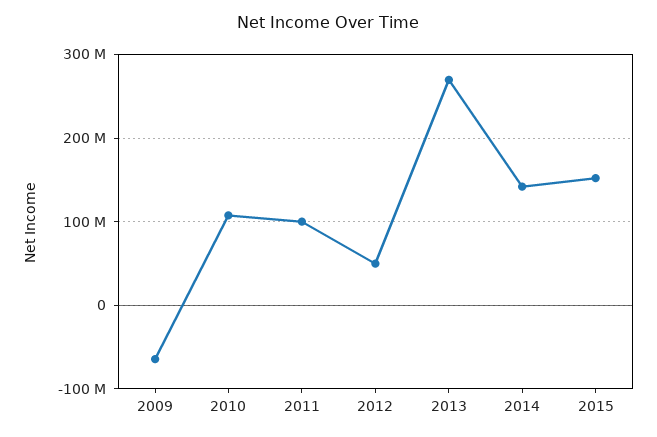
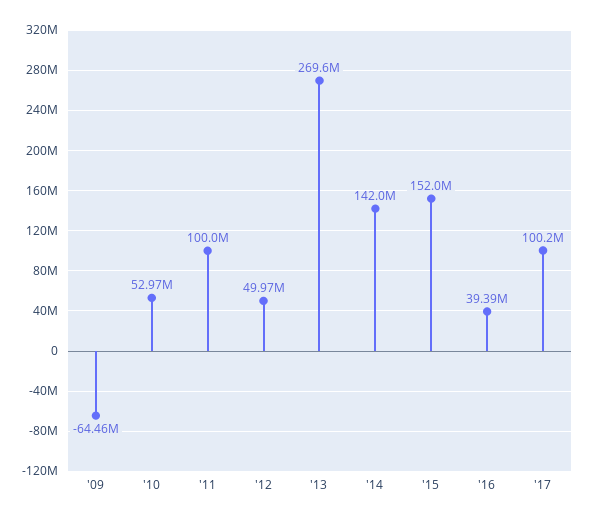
2010: 110000000 -> 52970000
'16: none -> 39390000
'17: none -> 100200000

